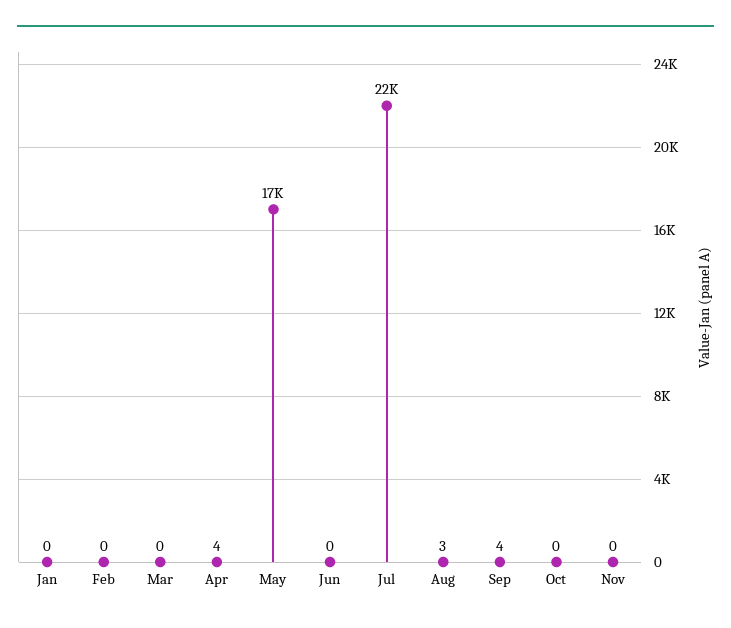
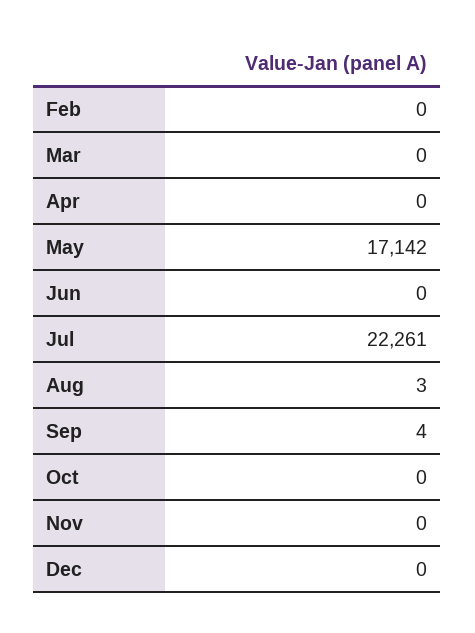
Jan: 0 -> none
Apr: 4 -> 0
Dec: none -> 0

